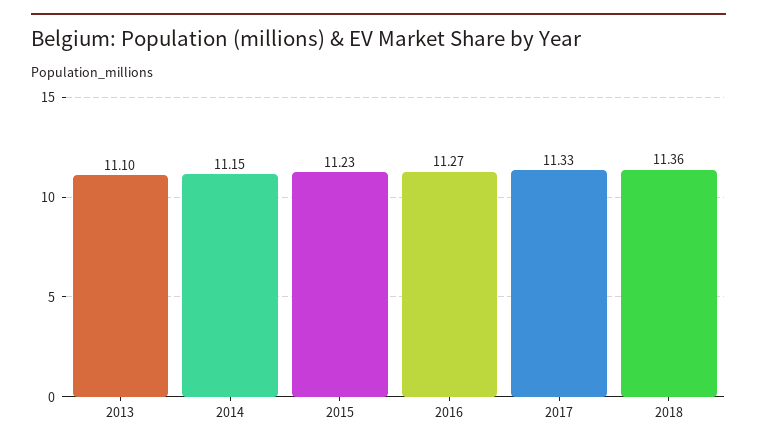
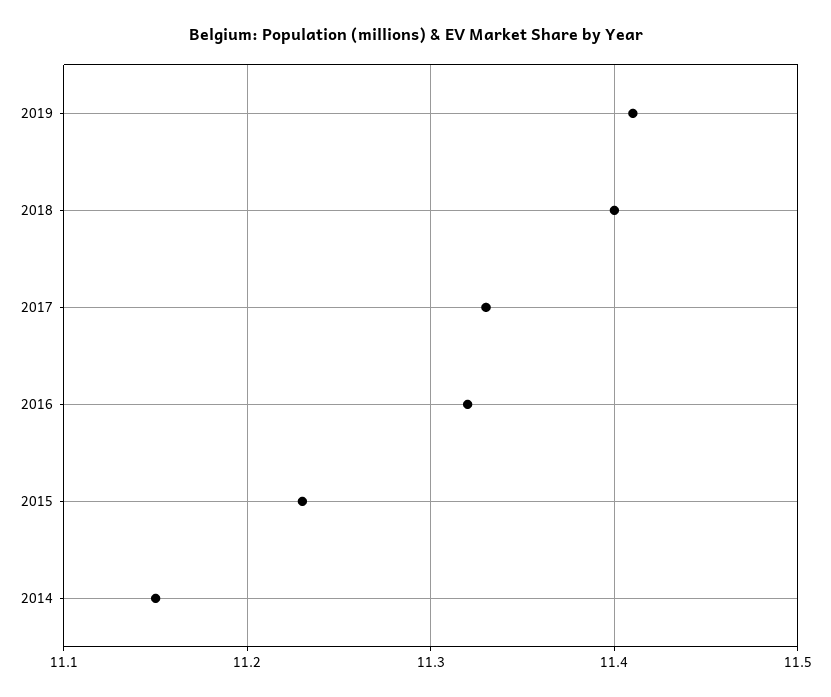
2013: 11.1 -> none
2016: 11.27 -> 11.32
2018: 11.36 -> 11.4
2019: none -> 11.41

